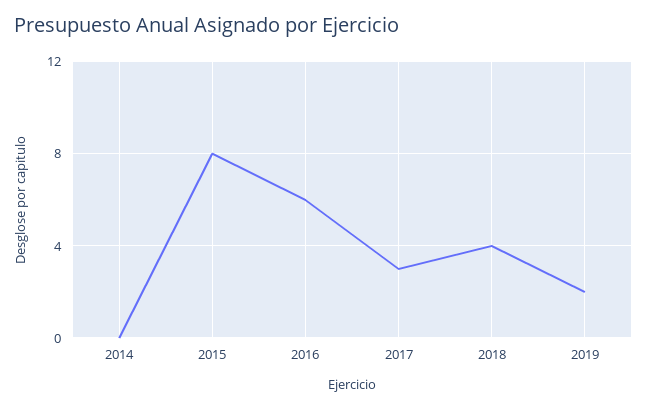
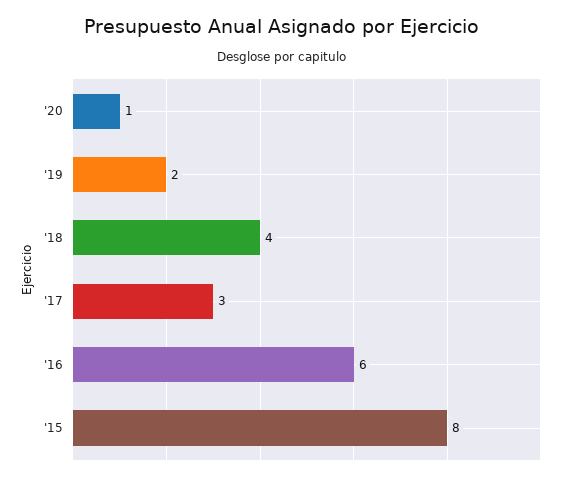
2014: 0 -> none
'20: none -> 1

